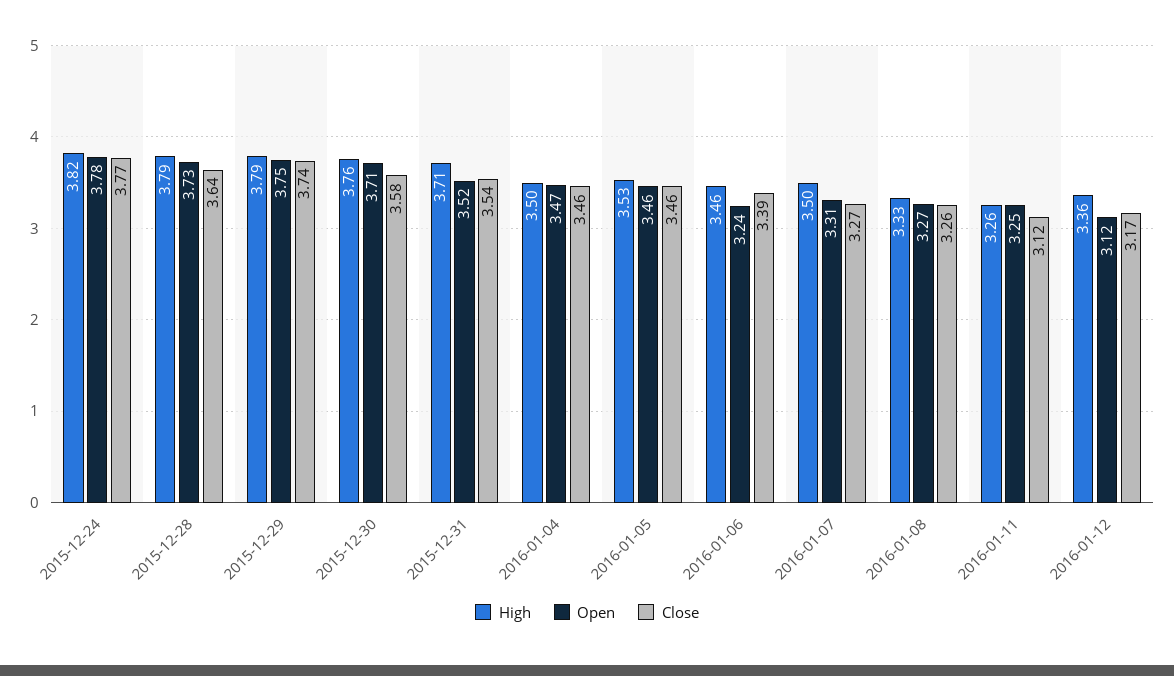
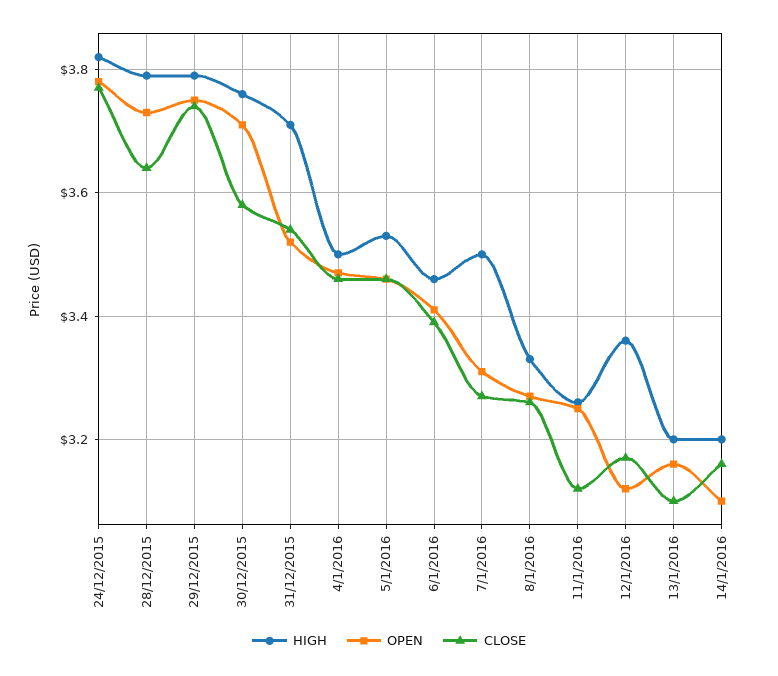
Open, 2016-01-06: 3.24 -> 3.4
High, 13/1/2016: none -> 3.2
Open, 13/1/2016: none -> 3.15
Close, 13/1/2016: none -> 3.1
High, 14/1/2016: none -> 3.2
Open, 14/1/2016: none -> 3.1
Close, 14/1/2016: none -> 3.15

